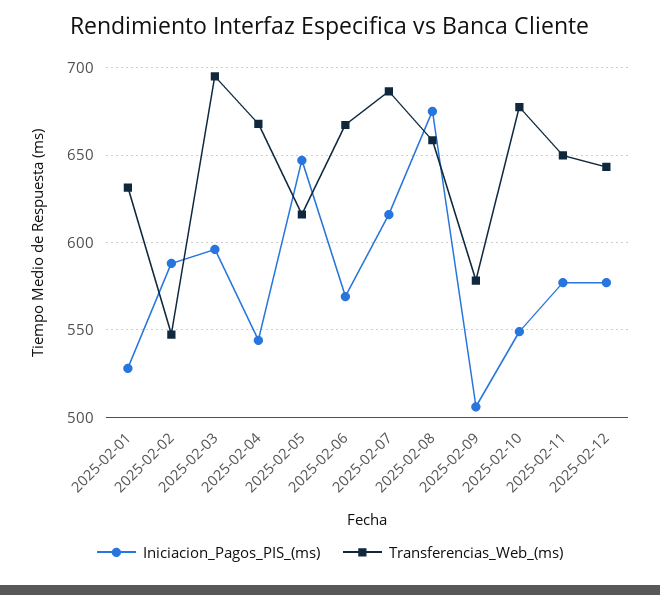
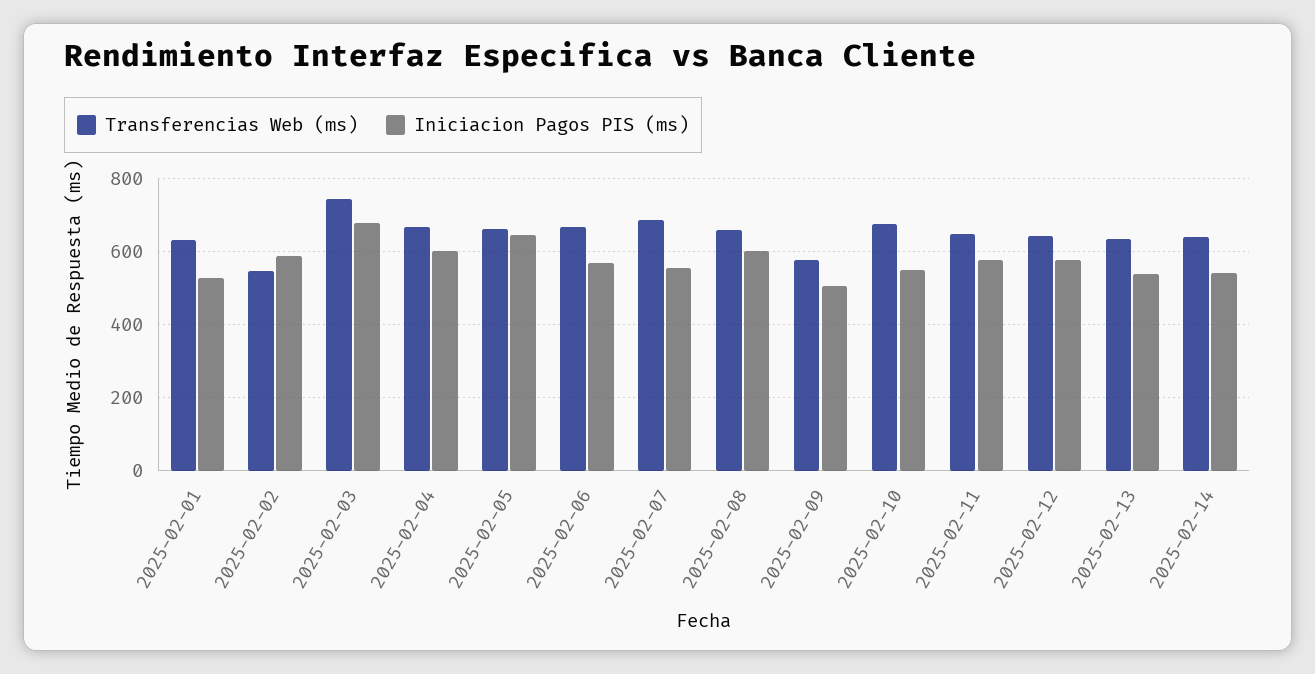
Iniciacion_Pagos_PIS_(ms), 2025-02-03: 595 -> 680
Transferencias_Web_(ms), 2025-02-03: 695 -> 740
Iniciacion_Pagos_PIS_(ms), 2025-02-04: 545 -> 600
Transferencias_Web_(ms), 2025-02-05: 615 -> 660
Iniciacion_Pagos_PIS_(ms), 2025-02-07: 615 -> 560
Iniciacion_Pagos_PIS_(ms), 2025-02-08: 675 -> 600
Transferencias_Web_(ms), 2025-02-13: none -> 640
Iniciacion_Pagos_PIS_(ms), 2025-02-13: none -> 540
Transferencias_Web_(ms), 2025-02-14: none -> 640
Iniciacion_Pagos_PIS_(ms), 2025-02-14: none -> 540

